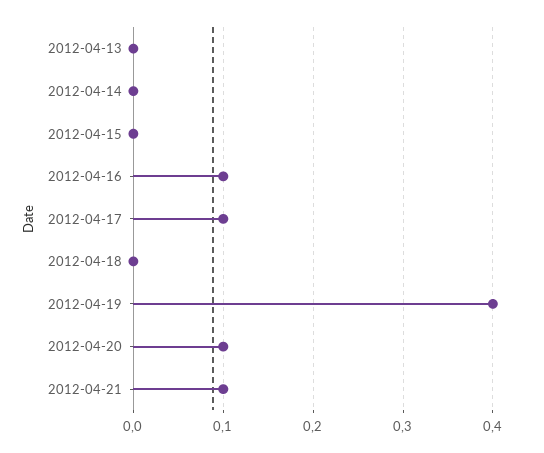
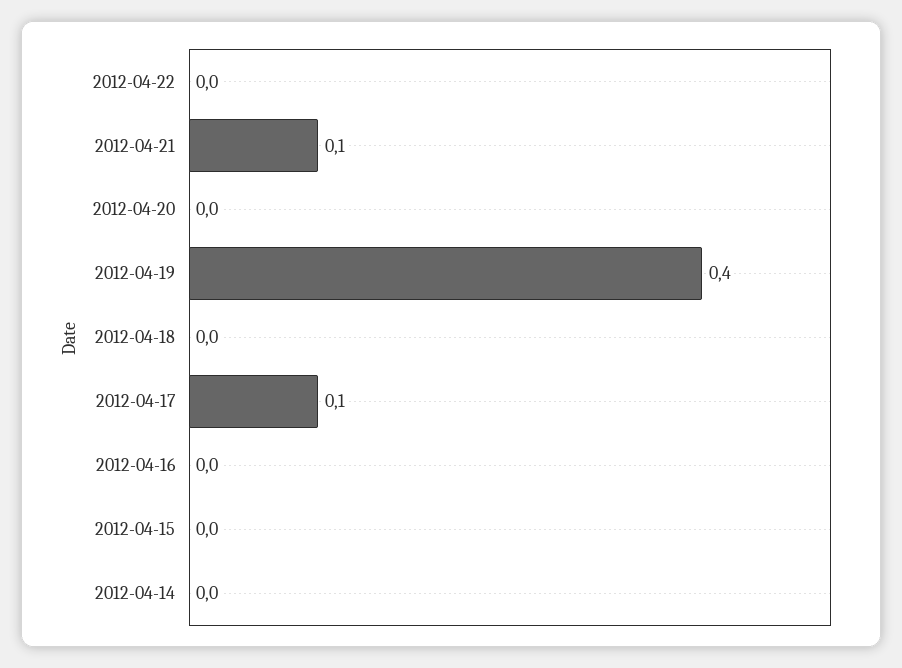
2012-04-13: 0 -> none
2012-04-16: 0.1 -> 0
2012-04-20: 0.1 -> 0
2012-04-22: none -> 0

